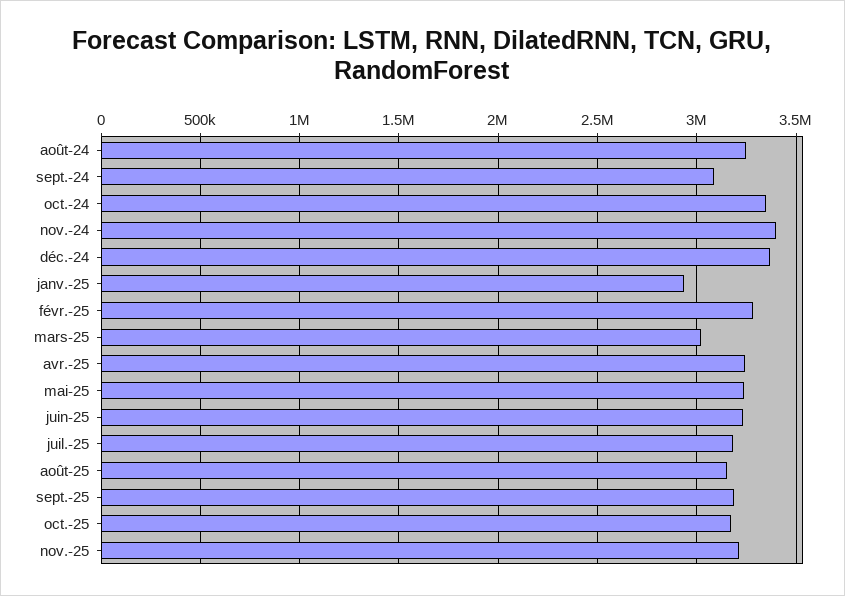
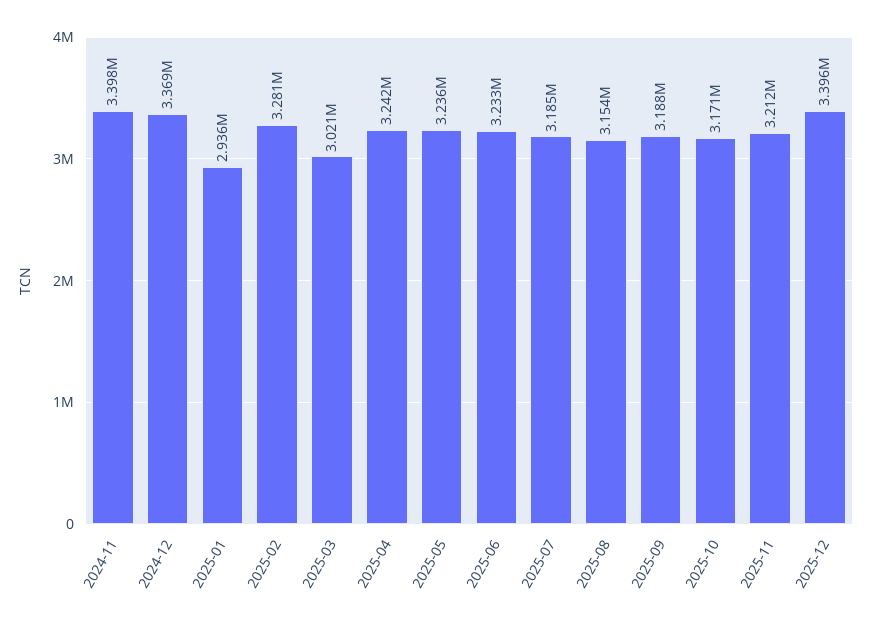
août-24: 3250000 -> none
sept.-24: 3100000 -> none
oct.-24: 3350000 -> none
2025-12: none -> 3396000

